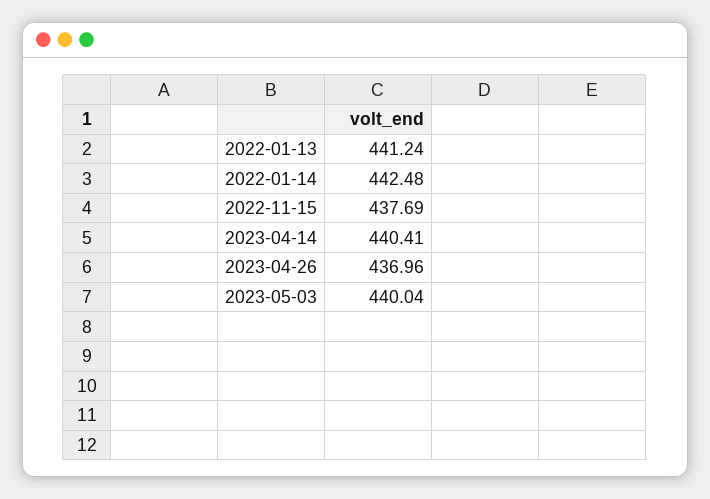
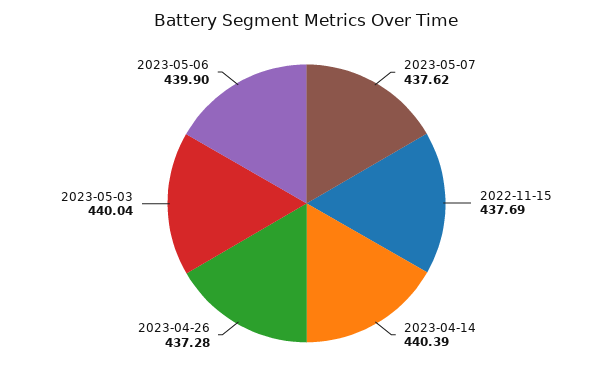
2022-01-13: 441.24 -> none
2022-01-14: 442.48 -> none
2023-04-14: 440.41 -> 440.39
2023-04-26: 436.96 -> 437.28
2023-05-07: none -> 437.62
2023-05-06: none -> 439.9

